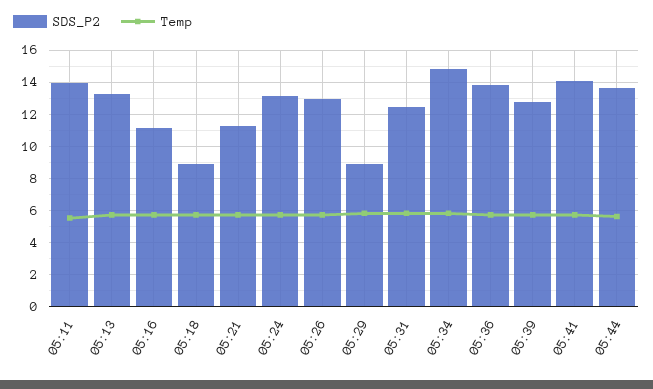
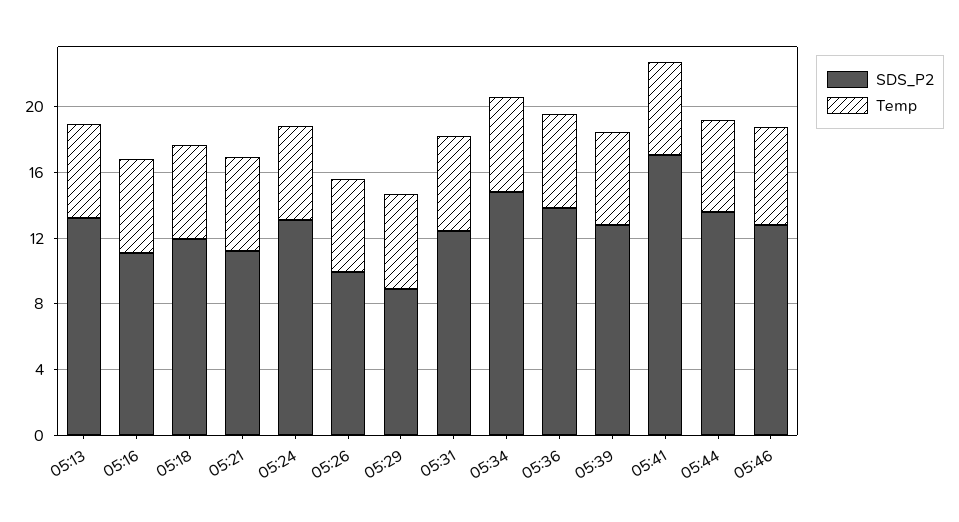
SDS_P2, 05:11: 14 -> none
Temp, 05:11: 5.5 -> none
SDS_P2, 05:18: 9 -> 12
SDS_P2, 05:26: 13 -> 10
SDS_P2, 05:41: 14 -> 17
SDS_P2, 05:46: none -> 13
Temp, 05:46: none -> 6

